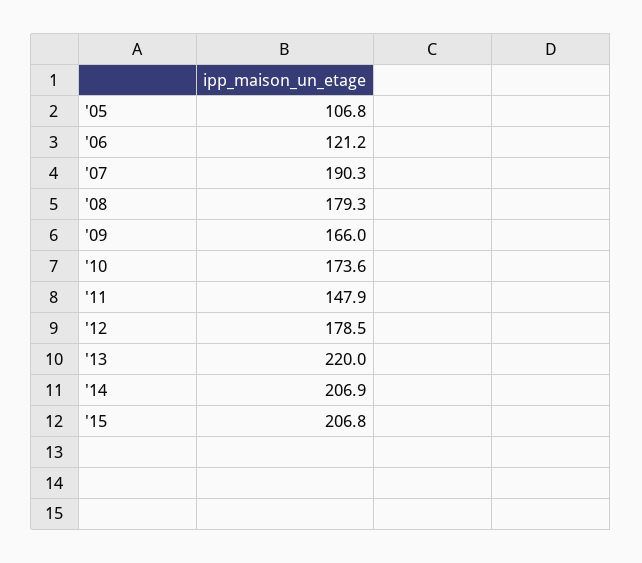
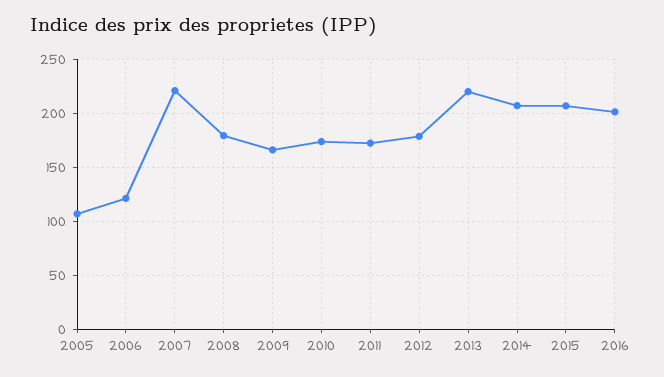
'07: 190.3 -> 220
'11: 147.9 -> 170
2016: none -> 200

